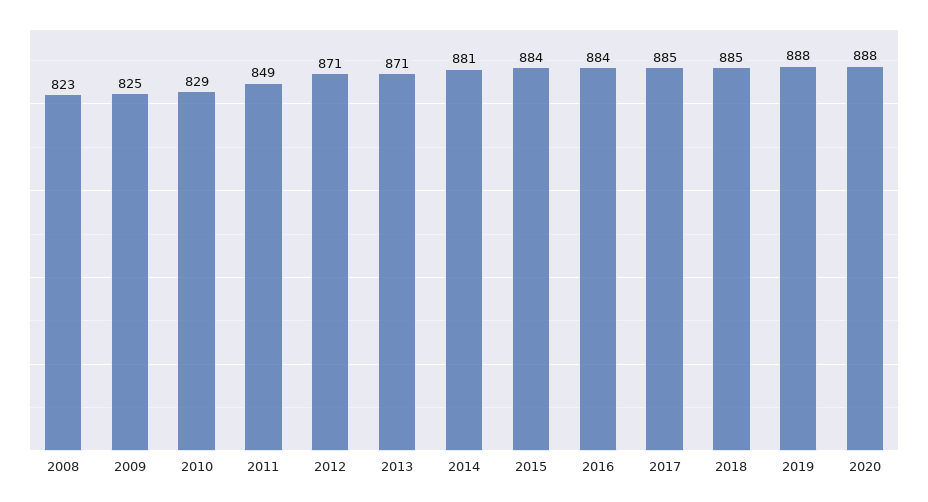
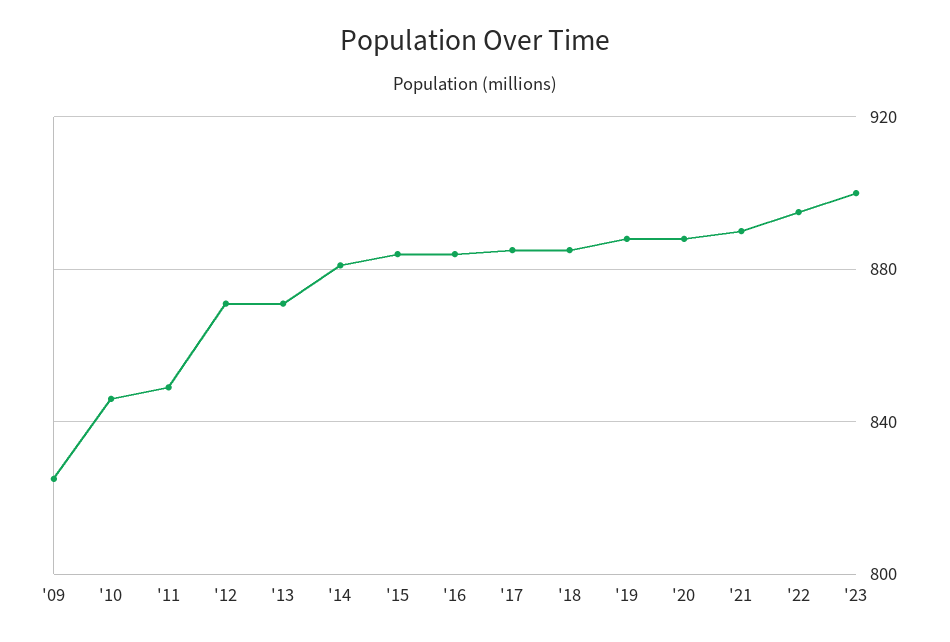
2008: 823 -> none
2010: 829 -> 845
'21: none -> 890
'22: none -> 895
'23: none -> 900

